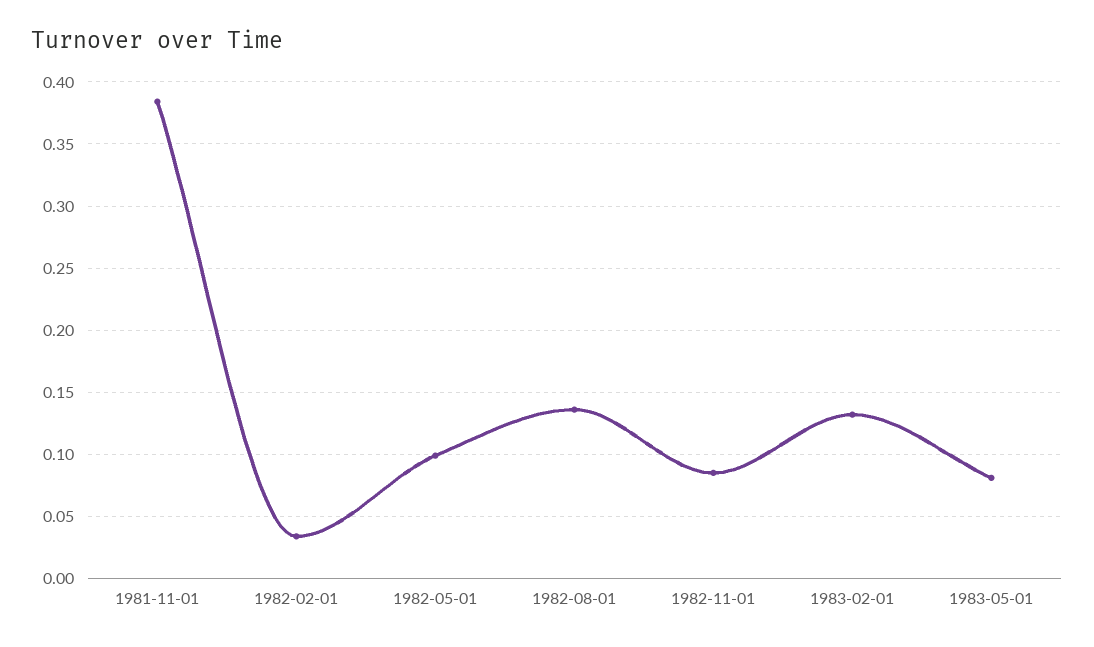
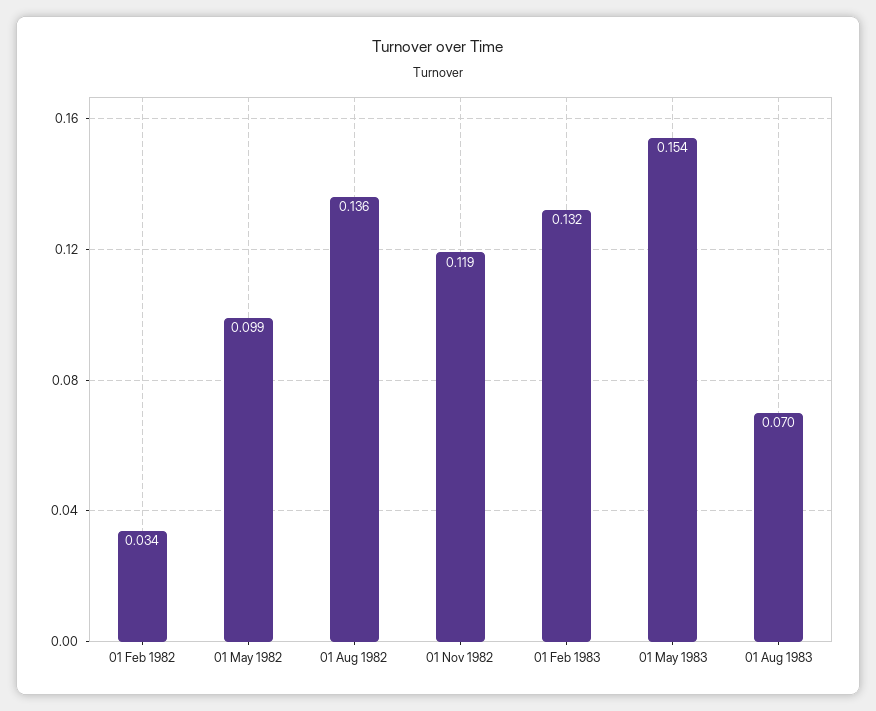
1981-11-01: 0.385 -> none
1982-11-01: 0.085 -> 0.119
1983-05-01: 0.08 -> 0.154
01 Aug 1983: none -> 0.07

